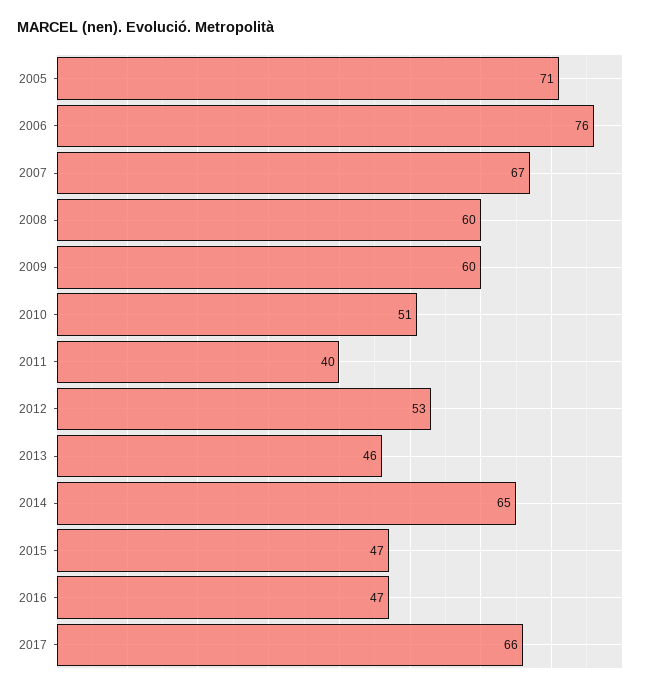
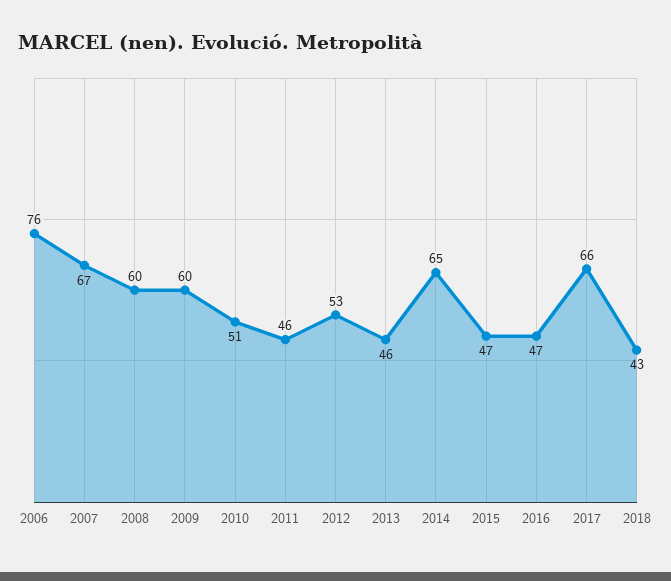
2005: 71 -> none
2011: 40 -> 46
2018: none -> 43

